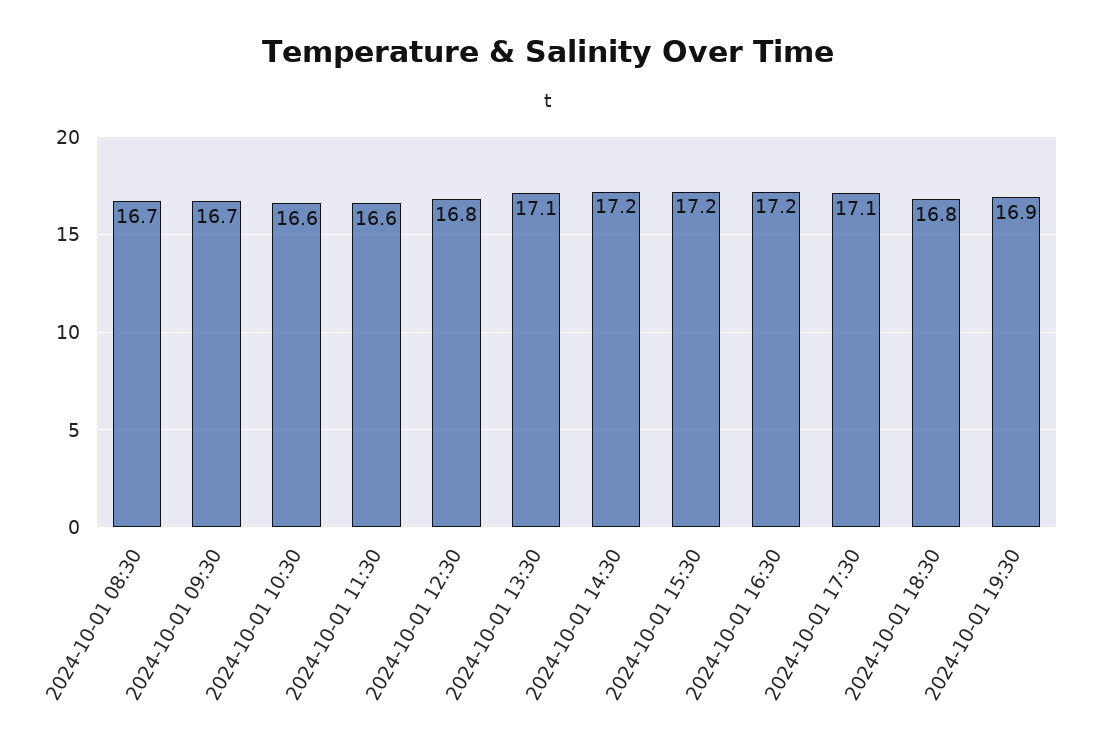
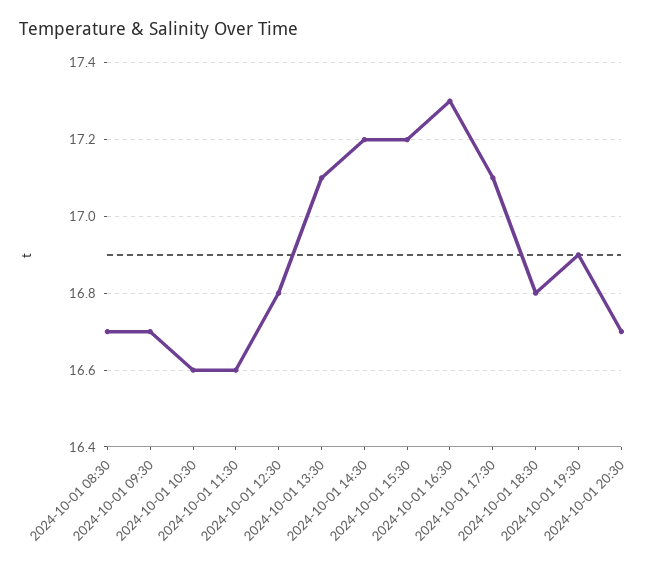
2024-10-01 16:30: 17.2 -> 17.3
2024-10-01 20:30: none -> 16.7

